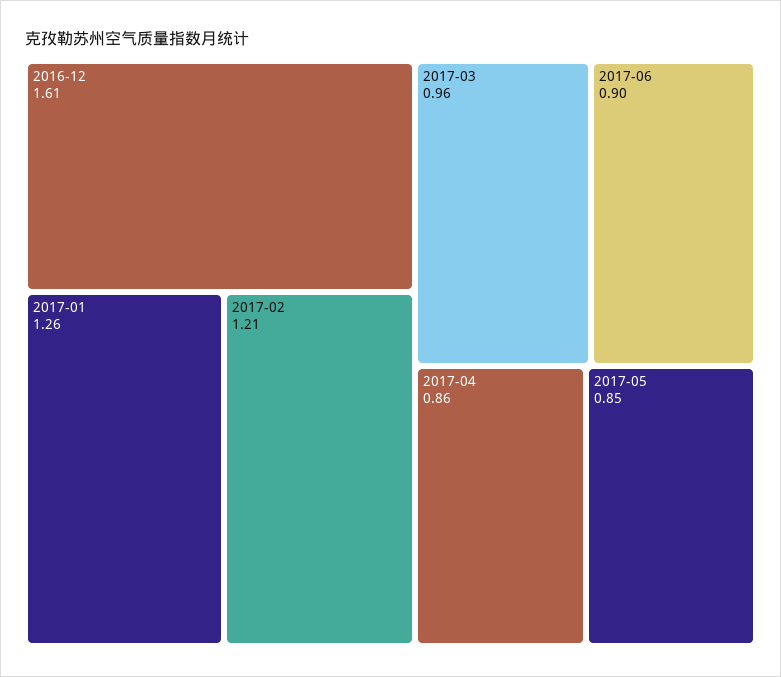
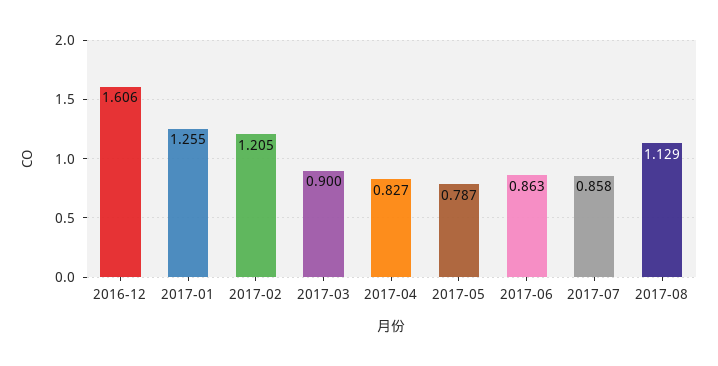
2017-03: 0.96 -> 0.9
2017-06: 0.9 -> 0.863
2017-04: 0.86 -> 0.827
2017-05: 0.85 -> 0.787
2017-07: none -> 0.858
2017-08: none -> 1.129

